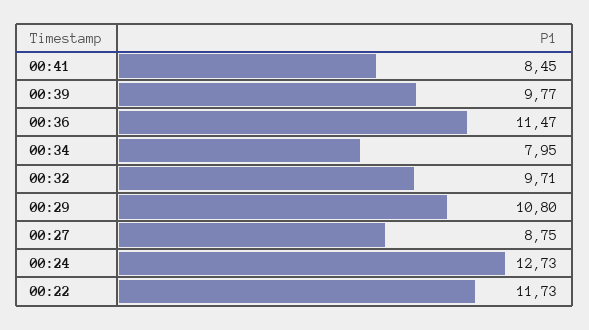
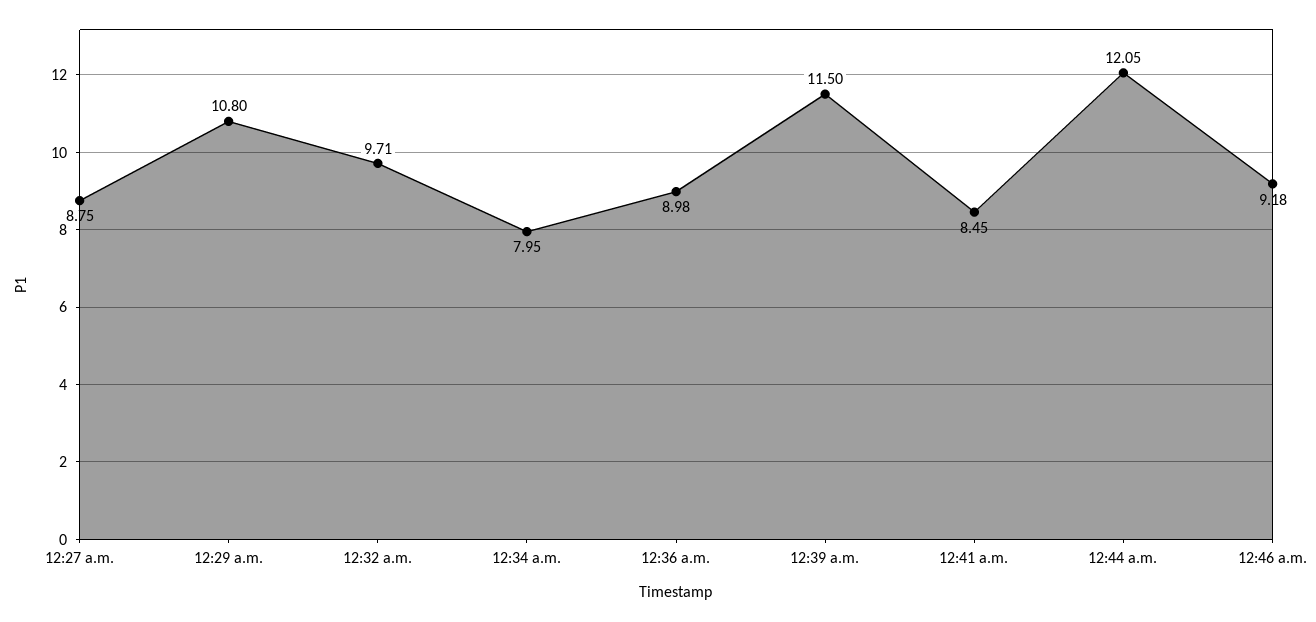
00:39: 9.77 -> 11.5
00:36: 11.47 -> 8.98
00:24: 12.73 -> none
00:22: 11.73 -> none
12:44 a.m.: none -> 12.05
12:46 a.m.: none -> 9.18

